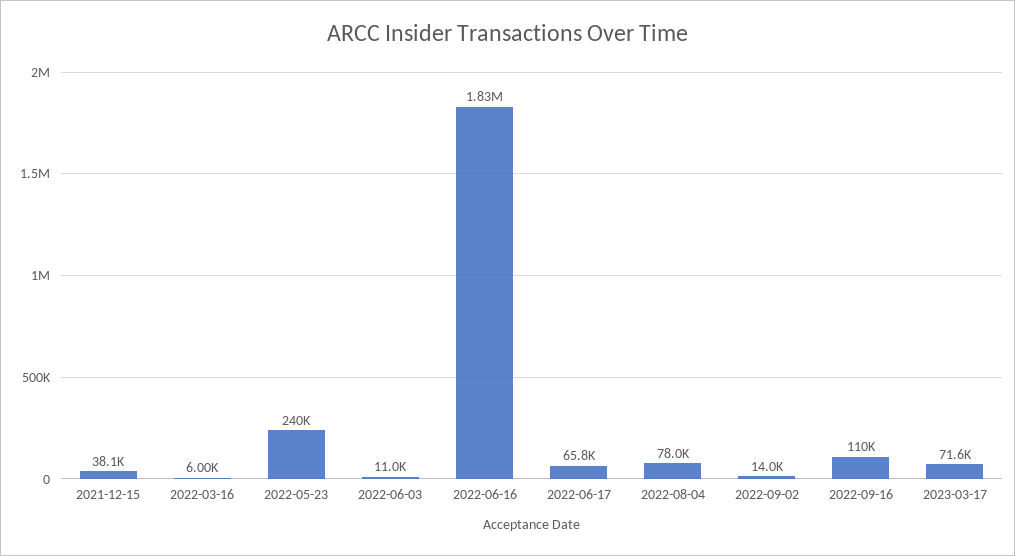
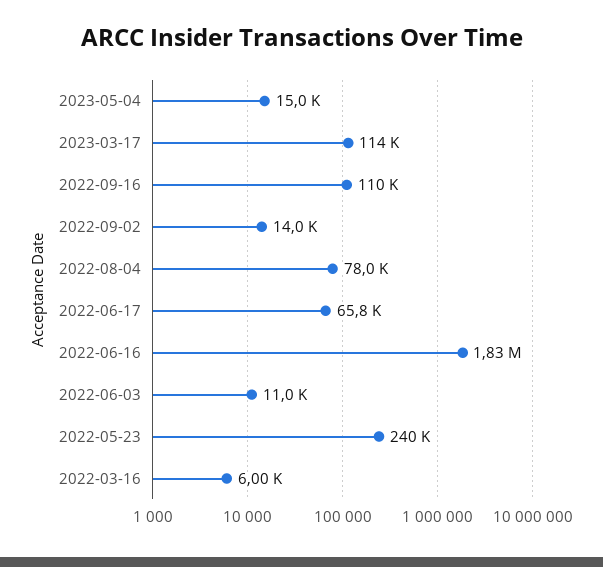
2021-12-15: 38100 -> none
2023-03-17: 71600 -> 114000
2023-05-04: none -> 15000

